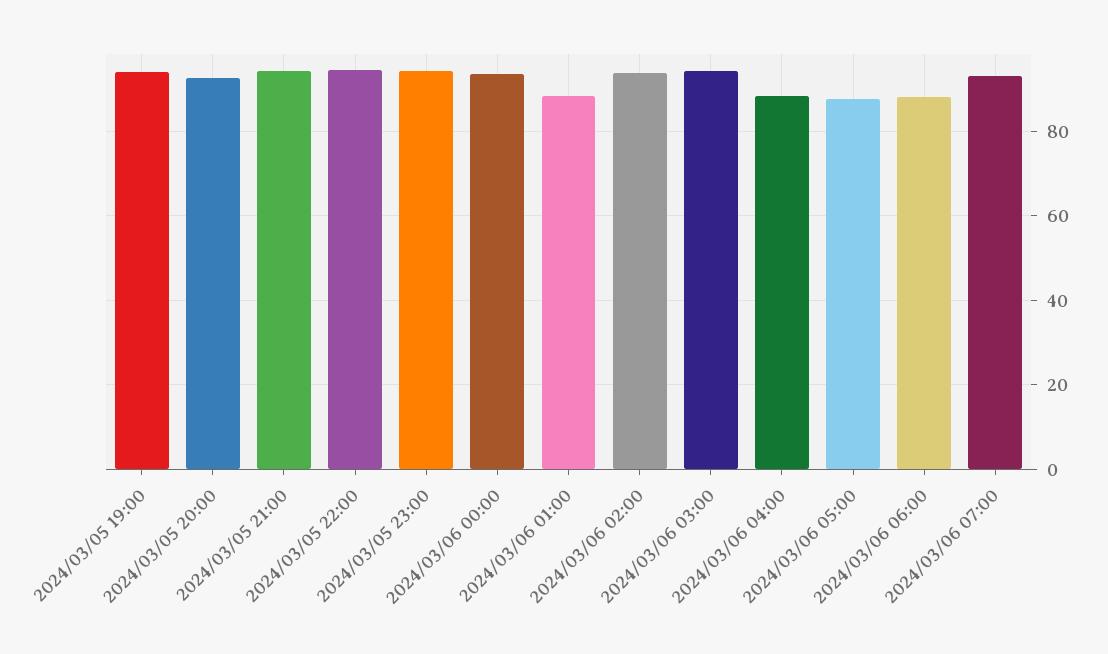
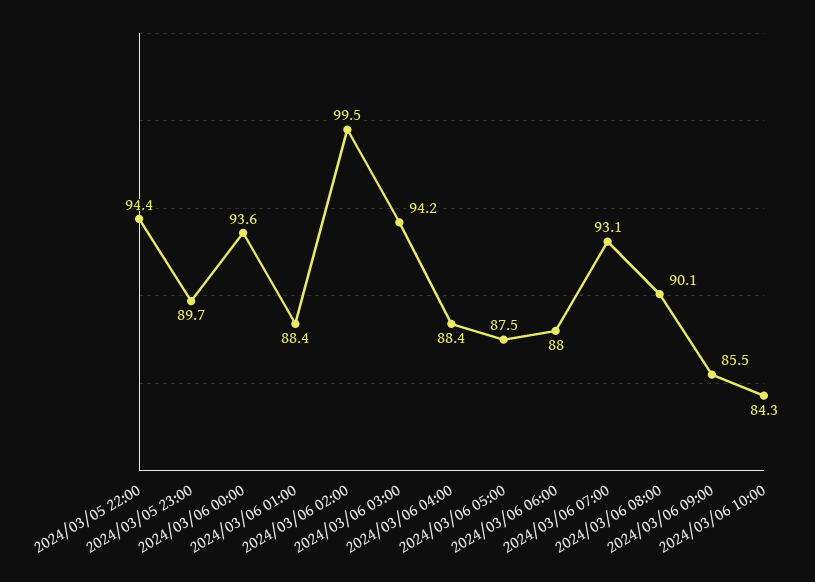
2024/03/05 19:00: 94 -> none
2024/03/05 20:00: 92 -> none
2024/03/05 21:00: 94 -> none
2024/03/05 23:00: 94 -> 89.7
2024/03/06 02:00: 94 -> 99.5
2024/03/06 08:00: none -> 90.1
2024/03/06 09:00: none -> 85.5
2024/03/06 10:00: none -> 84.3

